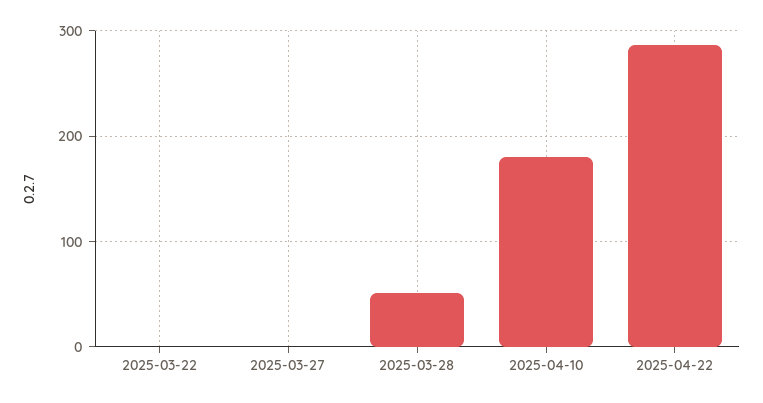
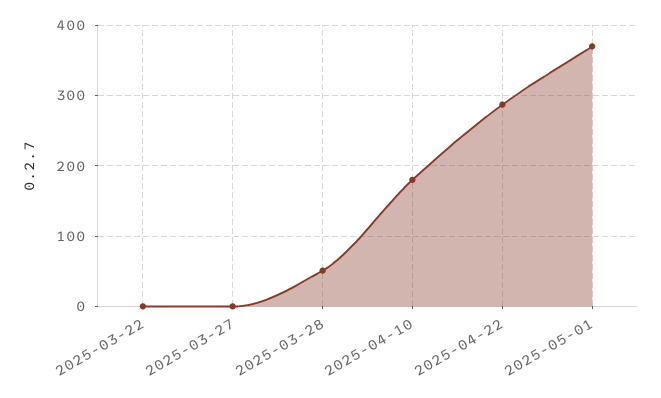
2025-05-01: none -> 370

